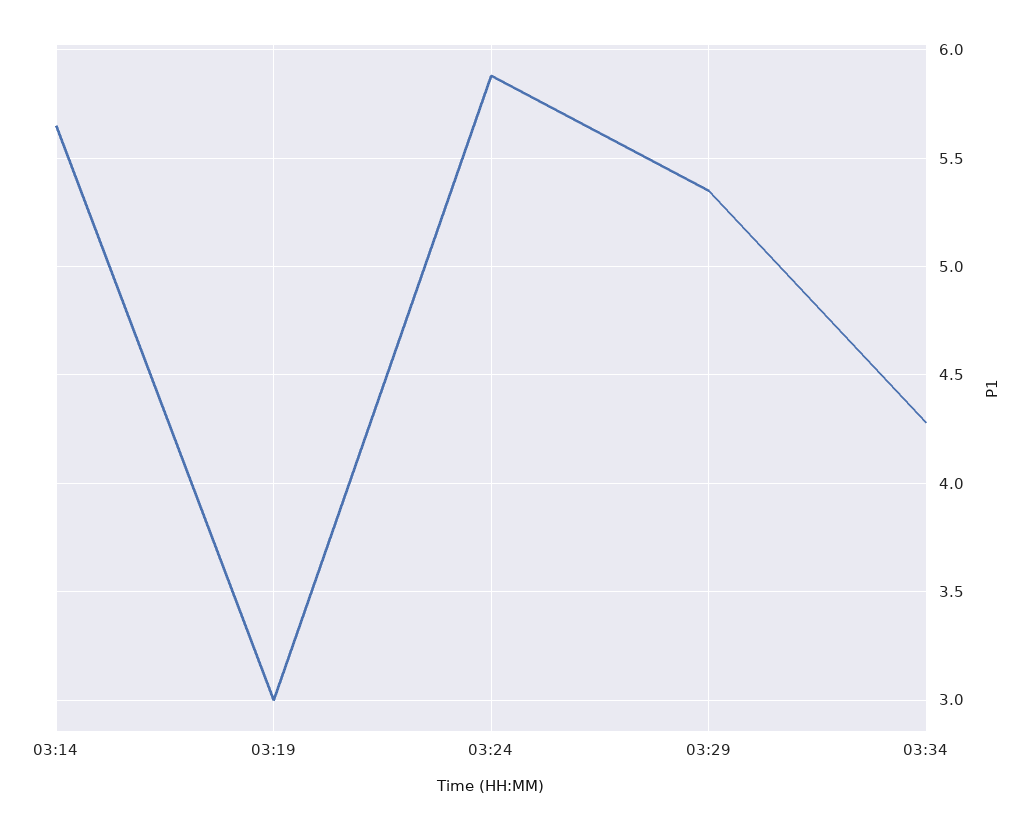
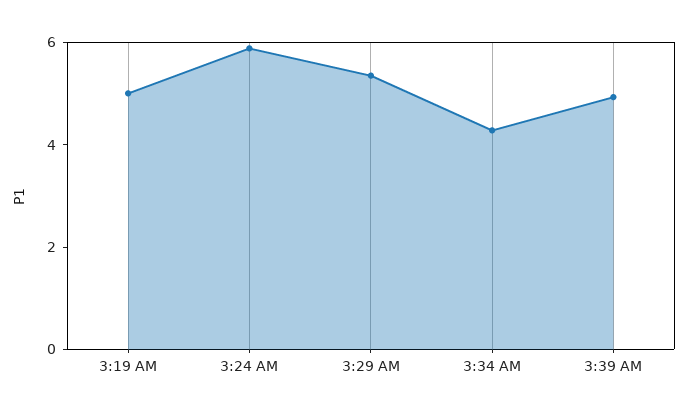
03:14: 5.65 -> none
03:19: 3 -> 5
3:39 AM: none -> 5

